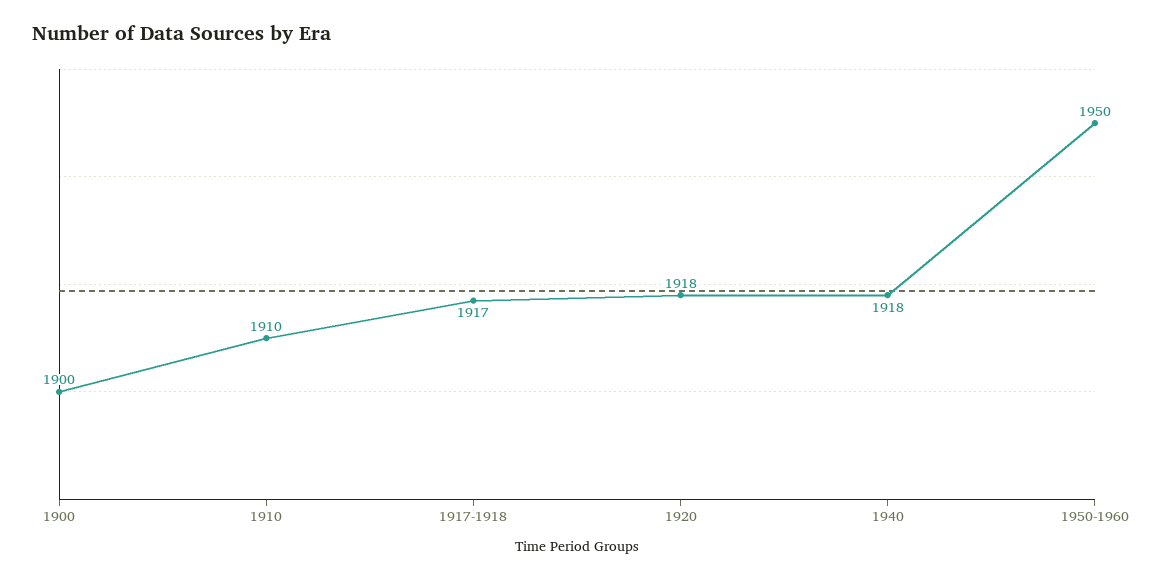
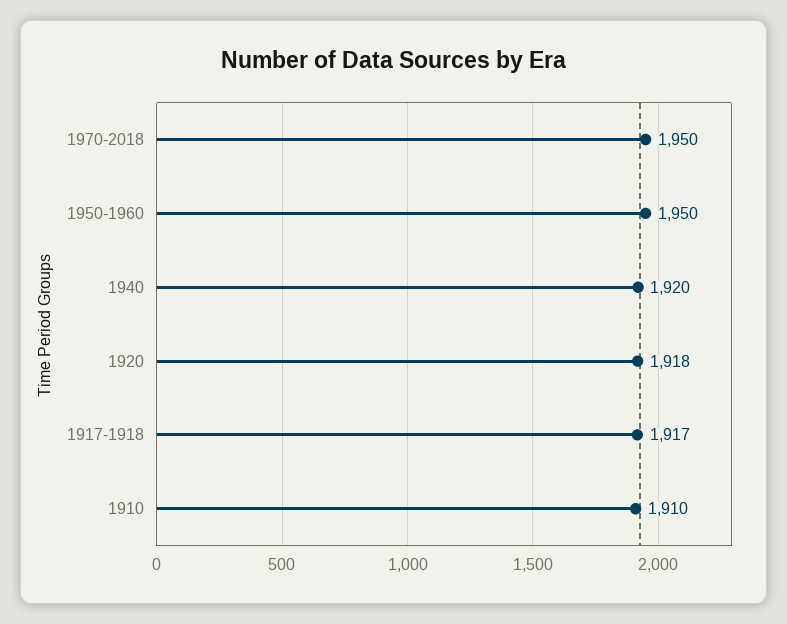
1900: 1900 -> none
1940: 1918 -> 1920
1970-2018: none -> 1950

